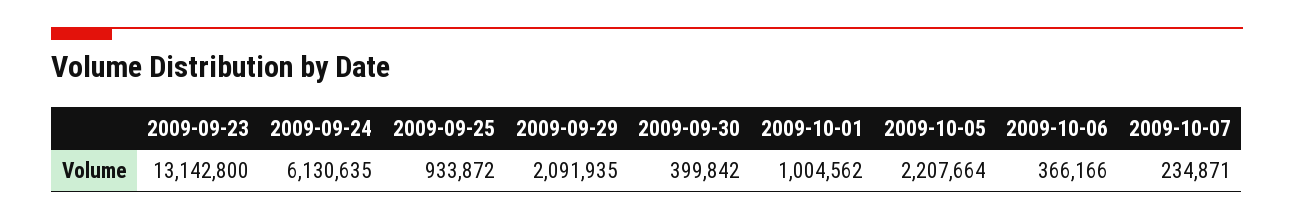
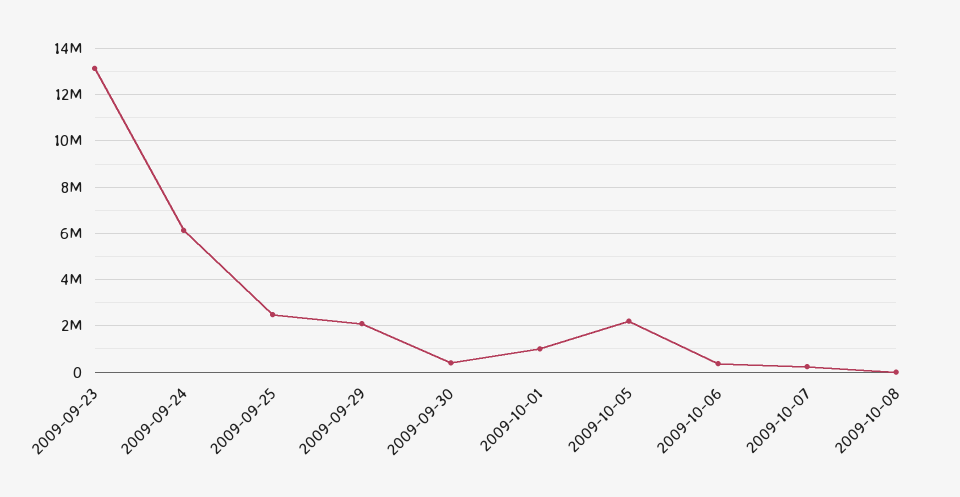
2009-09-25: 933872 -> 2500000
2009-10-08: none -> 0

